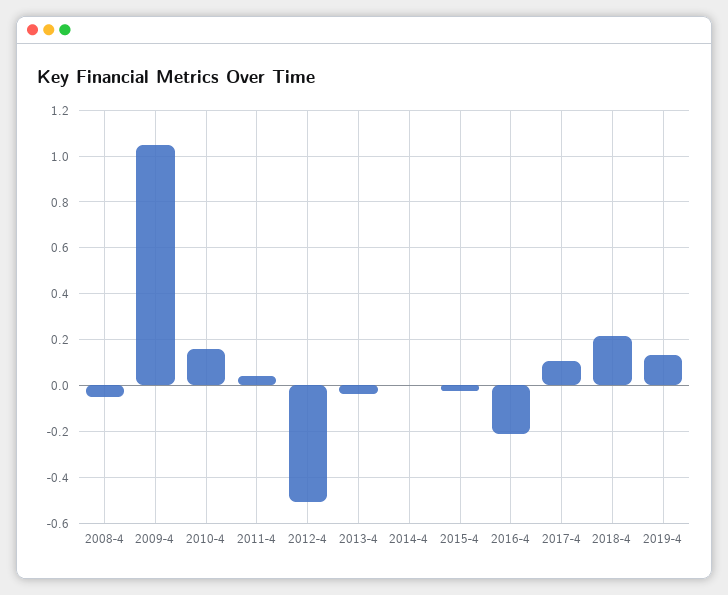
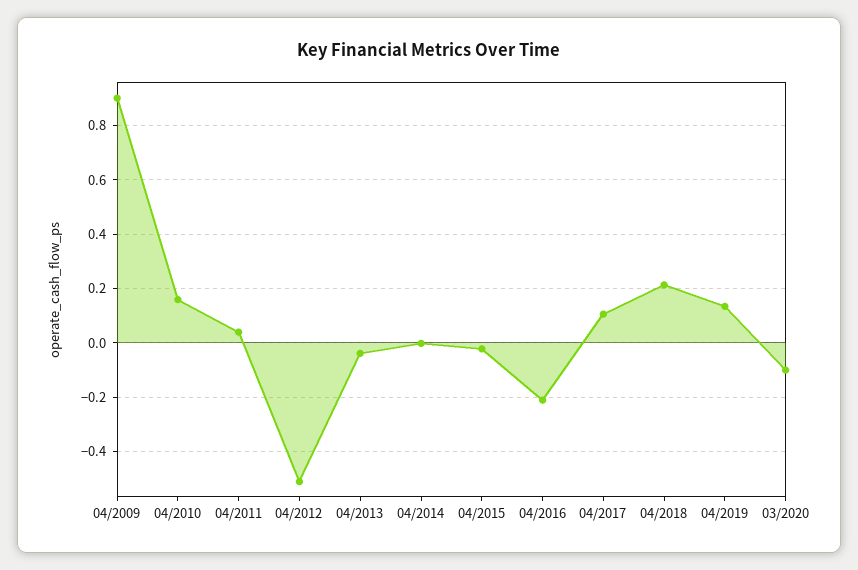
2008-4: -0.05 -> none
2009-4: 1.05 -> 0.9
03/2020: none -> -0.1

